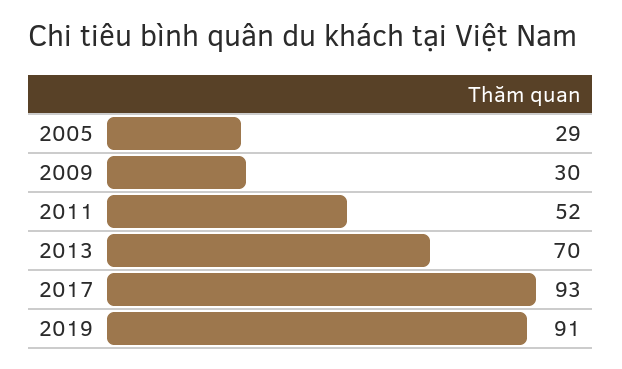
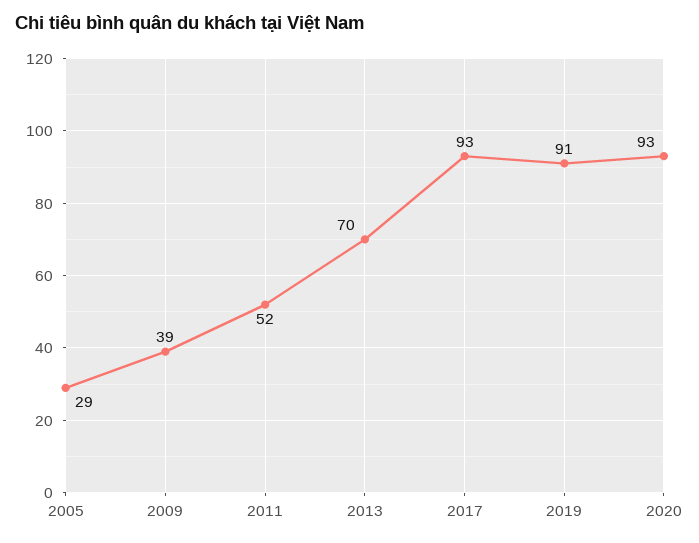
2009: 30 -> 39
2020: none -> 93

